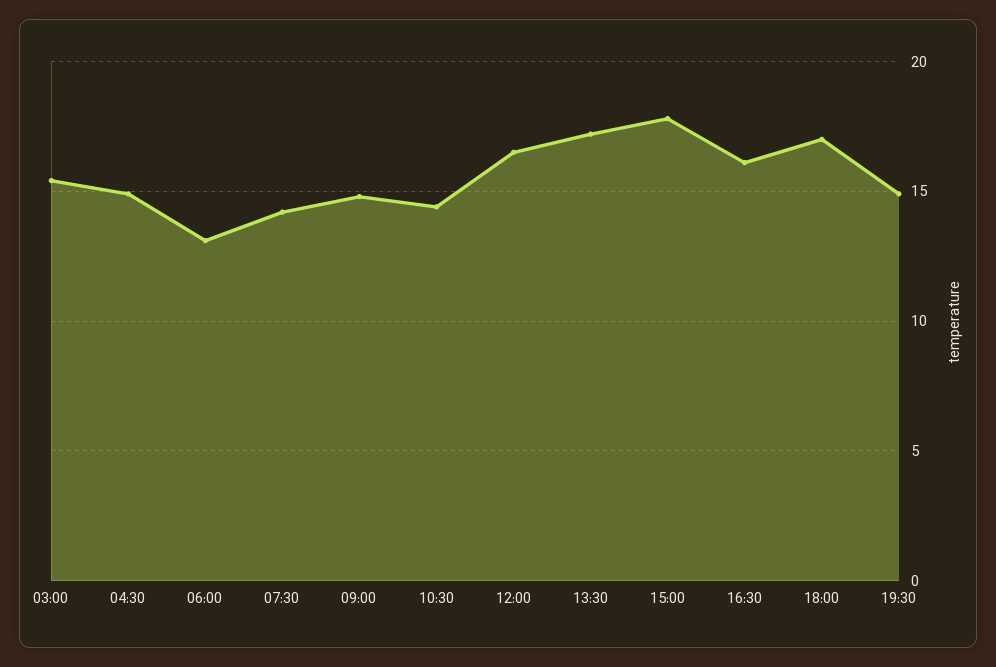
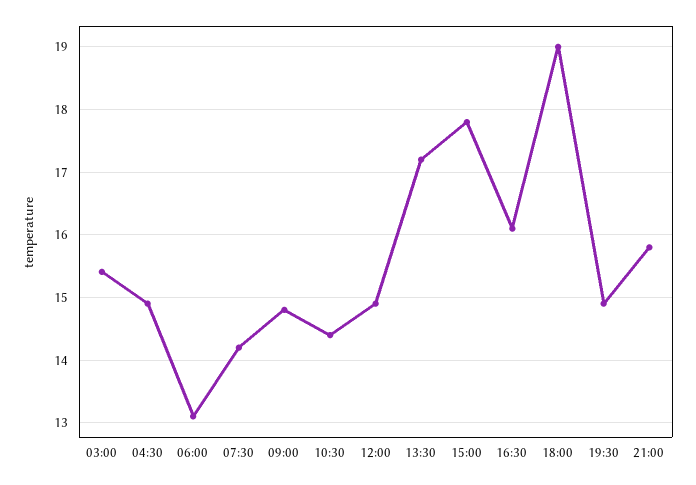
12:00: 16.5 -> 14.9
18:00: 17 -> 19
21:00: none -> 15.8

